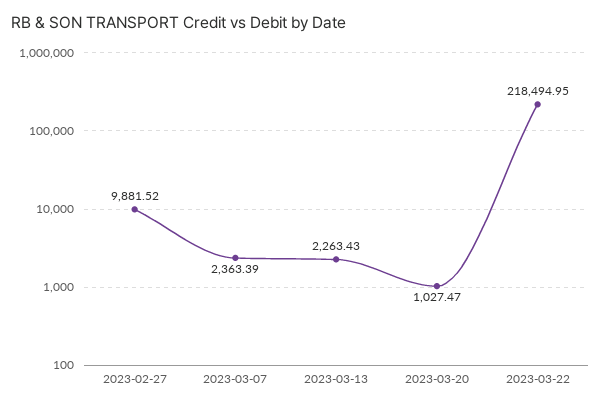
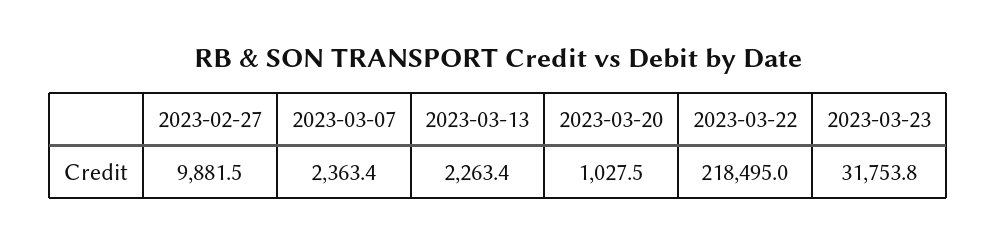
2023-03-23: none -> 31753.8

